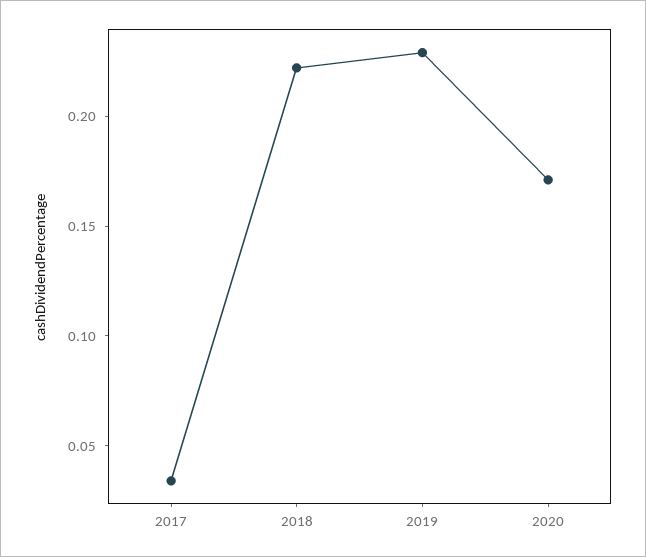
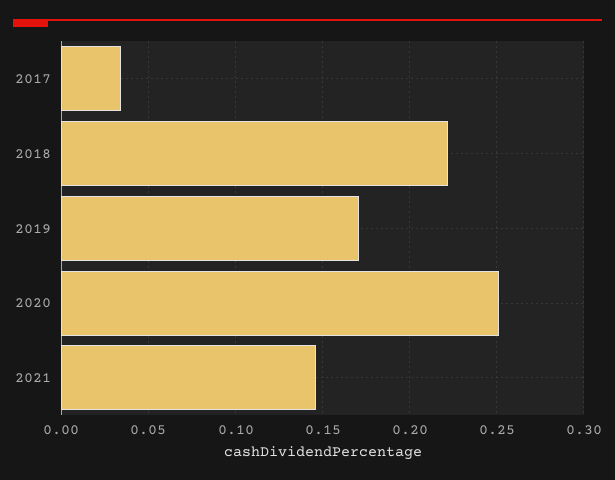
2019: 0.23 -> 0.17
2020: 0.17 -> 0.25
2021: none -> 0.145

